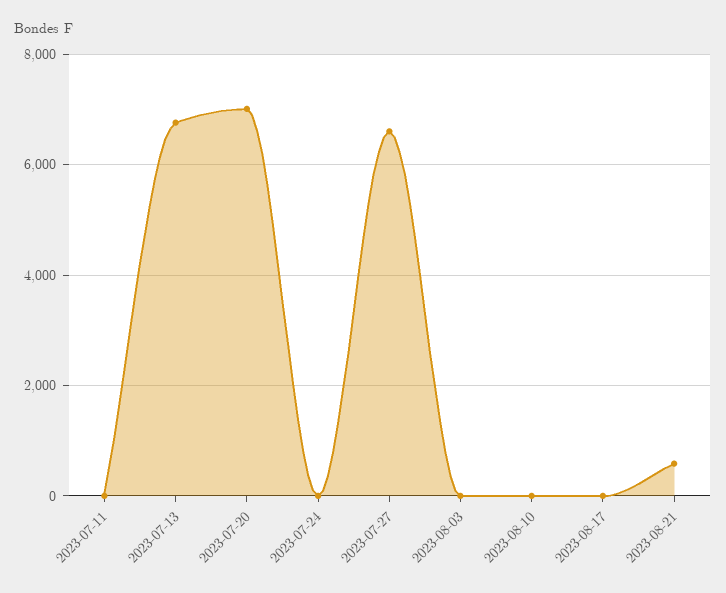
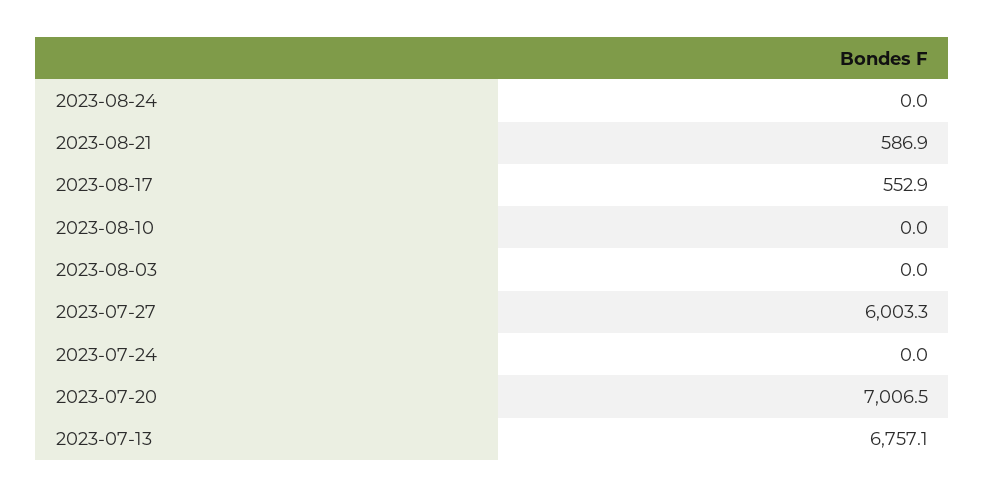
2023-07-11: 0 -> none
2023-07-27: 6600 -> 6003.3
2023-08-17: 0 -> 552.9
2023-08-24: none -> 0

